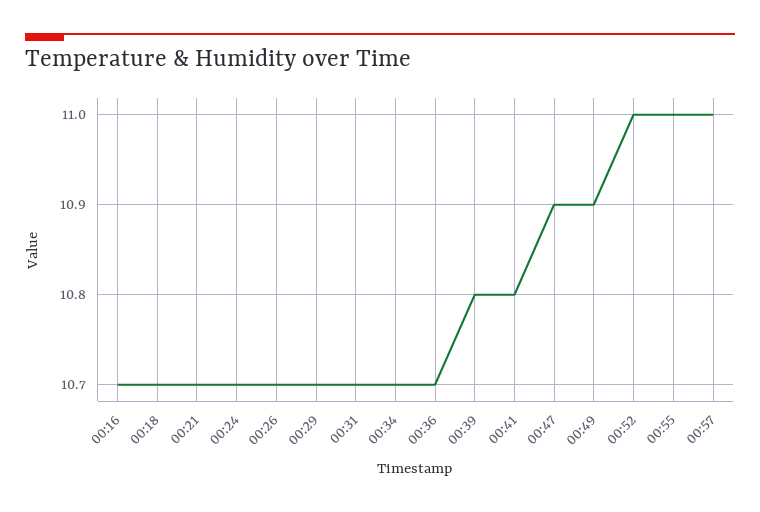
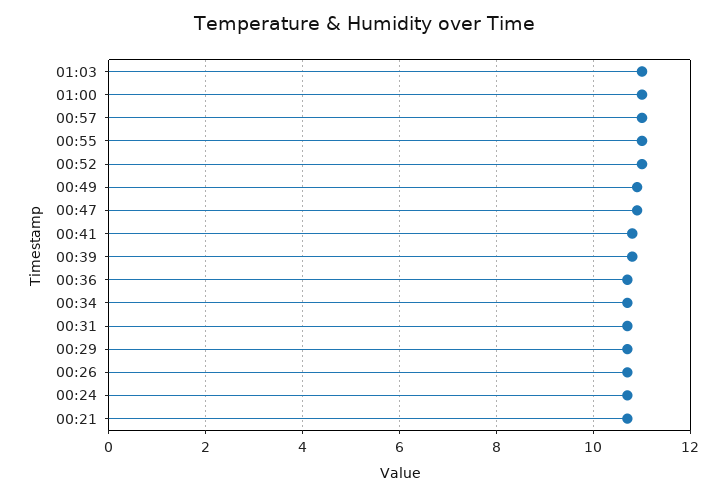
00:16: 10.7 -> none
00:18: 10.7 -> none
01:03: none -> 11
01:00: none -> 11

